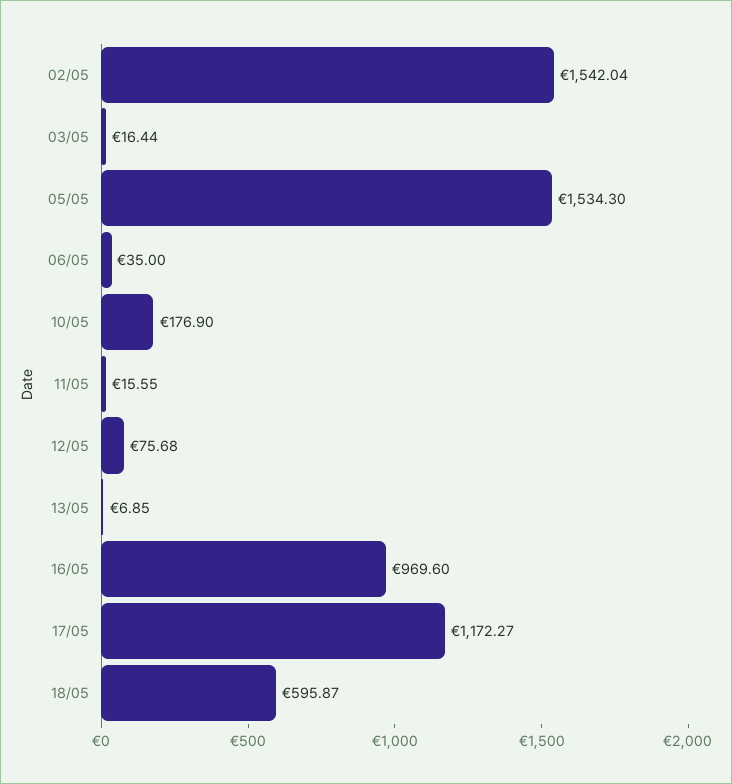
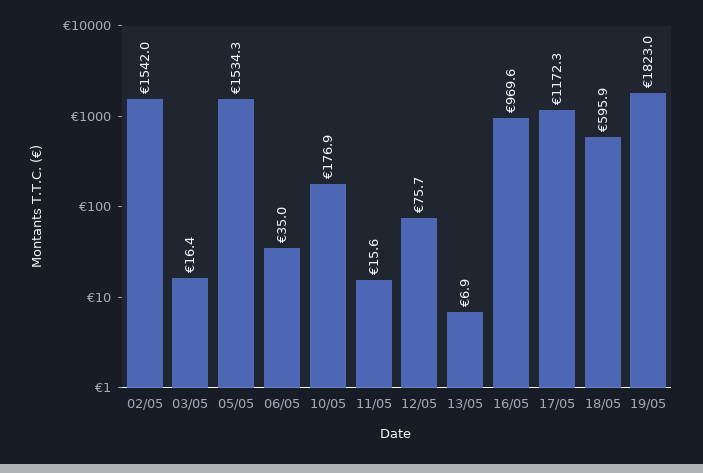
19/05: none -> 1823

